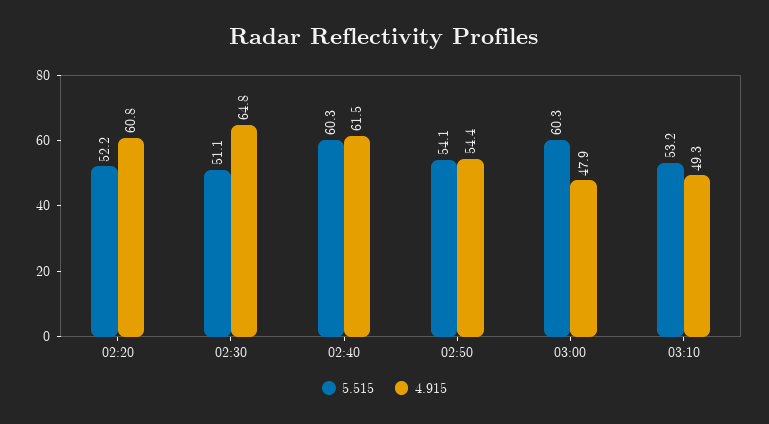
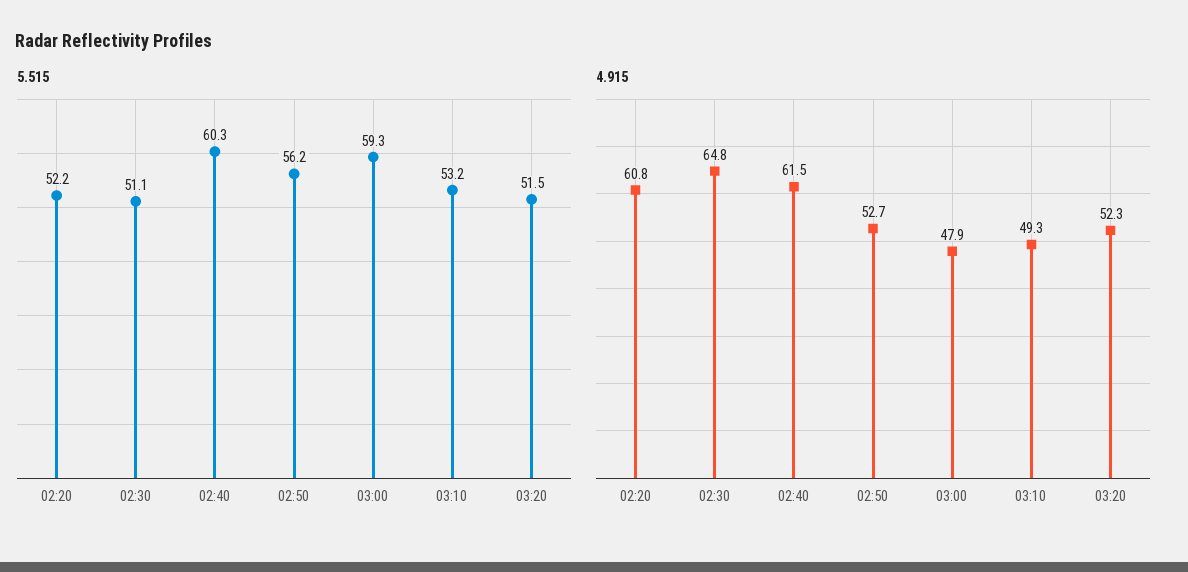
5.515, 02:50: 54.1 -> 56.2
4.915, 02:50: 54.4 -> 52.7
5.515, 03:00: 60.3 -> 59.3
5.515, 03:20: none -> 51.5
4.915, 03:20: none -> 52.3

